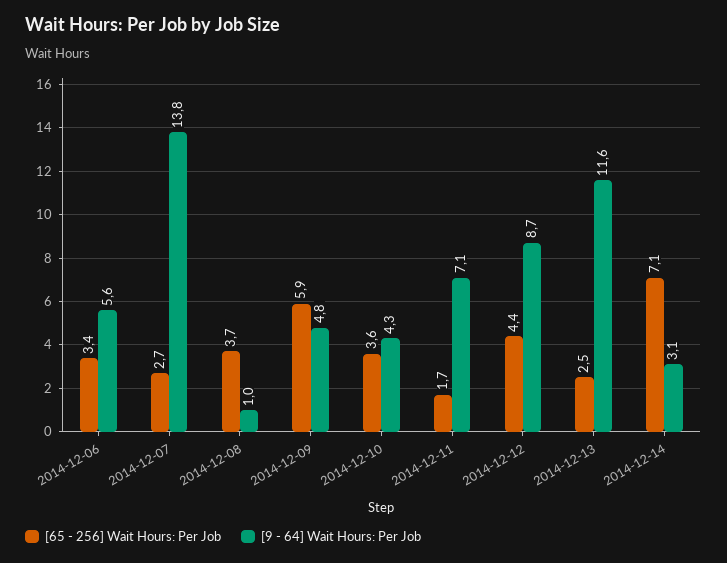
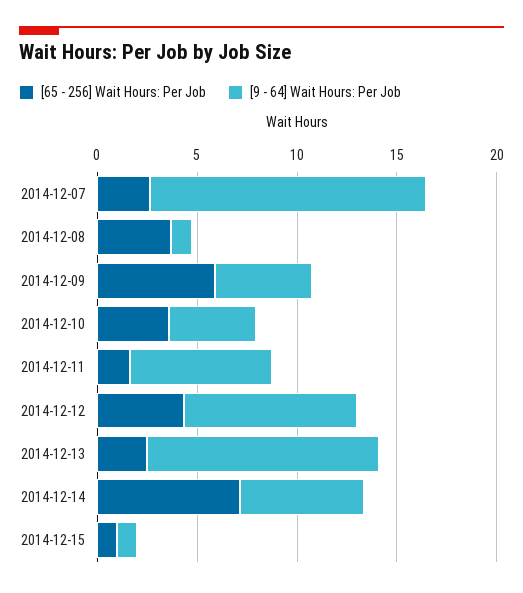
[65 - 256] Wait Hours: Per Job, 2014-12-06: 3.4 -> none
[9 - 64] Wait Hours: Per Job, 2014-12-06: 5.6 -> none
[9 - 64] Wait Hours: Per Job, 2014-12-14: 3.1 -> 6
[65 - 256] Wait Hours: Per Job, 2014-12-15: none -> 1
[9 - 64] Wait Hours: Per Job, 2014-12-15: none -> 1

